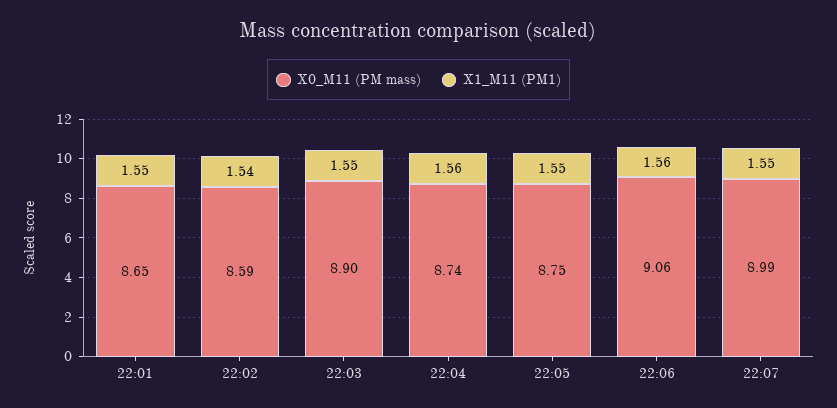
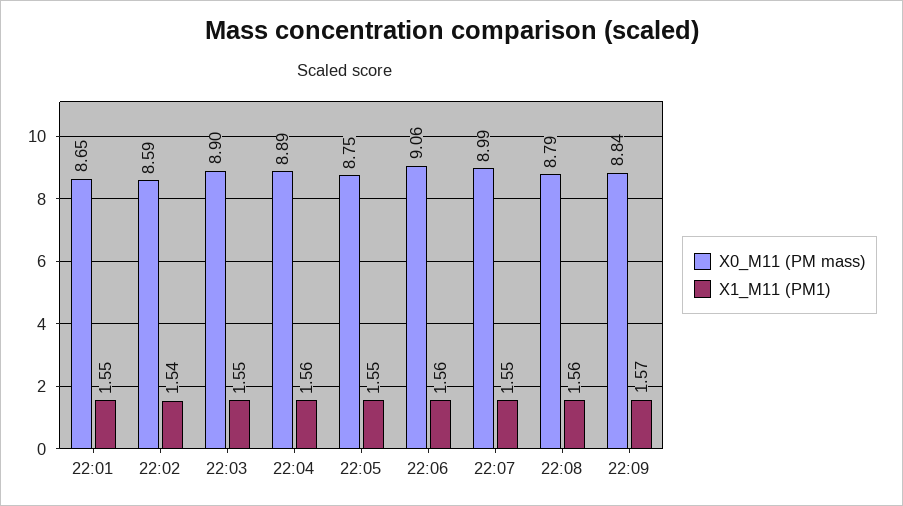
X0_M11 (PM mass), 22:04: 8.74 -> 8.89
X0_M11 (PM mass), 22:08: none -> 8.79
X1_M11 (PM1), 22:08: none -> 1.56
X0_M11 (PM mass), 22:09: none -> 8.84
X1_M11 (PM1), 22:09: none -> 1.57

